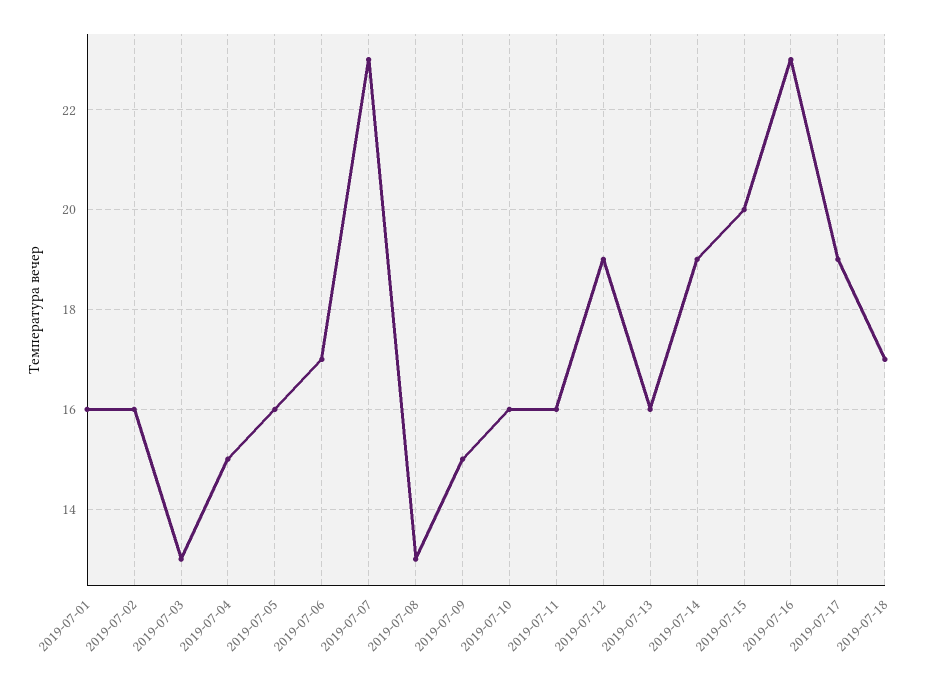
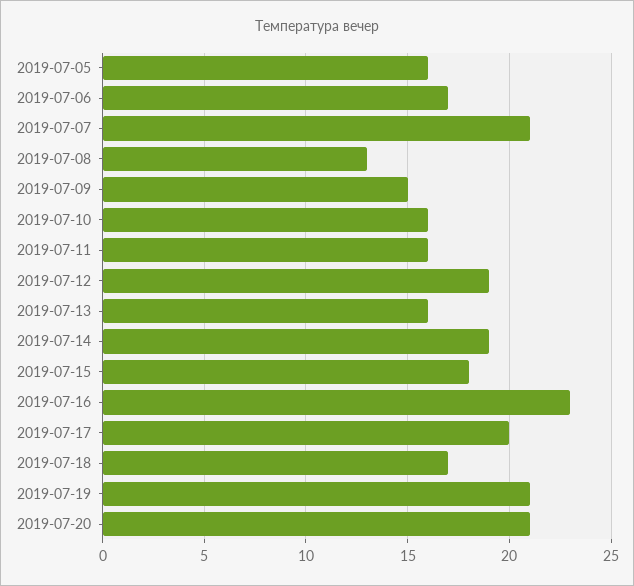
2019-07-01: 16 -> none
2019-07-02: 16 -> none
2019-07-03: 13 -> none
2019-07-04: 15 -> none
2019-07-07: 23 -> 21
2019-07-15: 20 -> 18
2019-07-17: 19 -> 20
2019-07-19: none -> 21
2019-07-20: none -> 21

